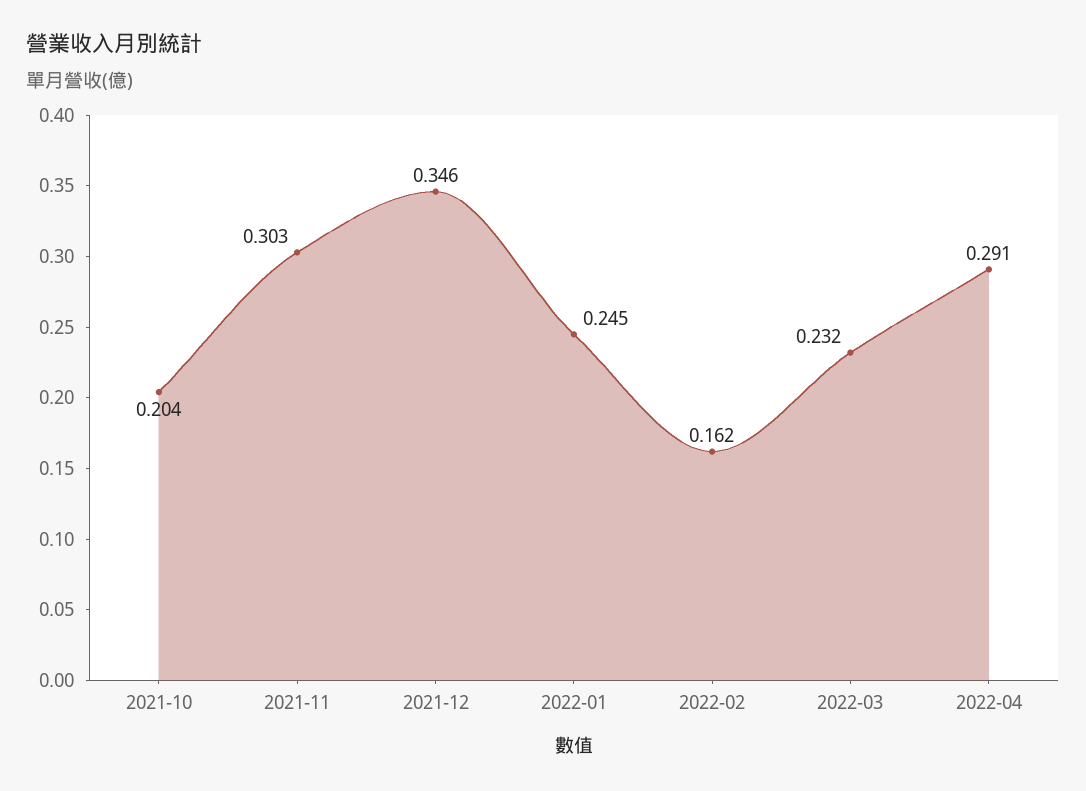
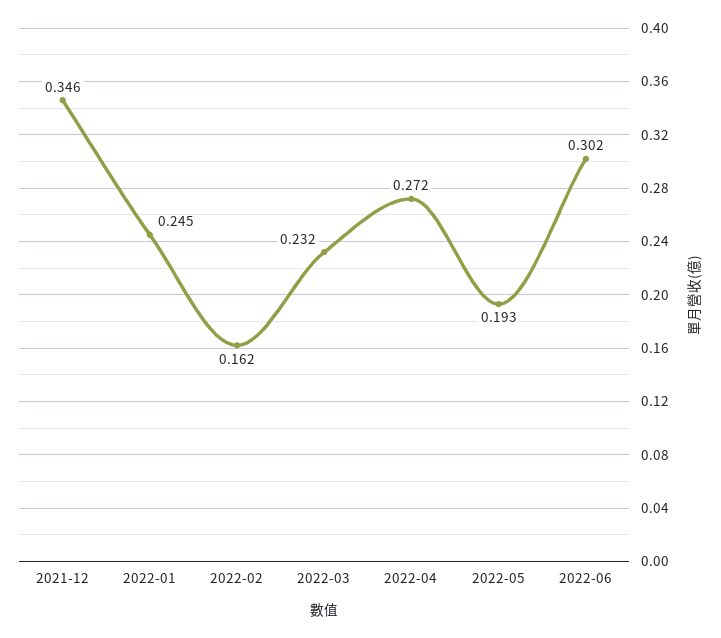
2021-10: 0.204 -> none
2021-11: 0.303 -> none
2022-04: 0.291 -> 0.272
2022-05: none -> 0.193
2022-06: none -> 0.302

